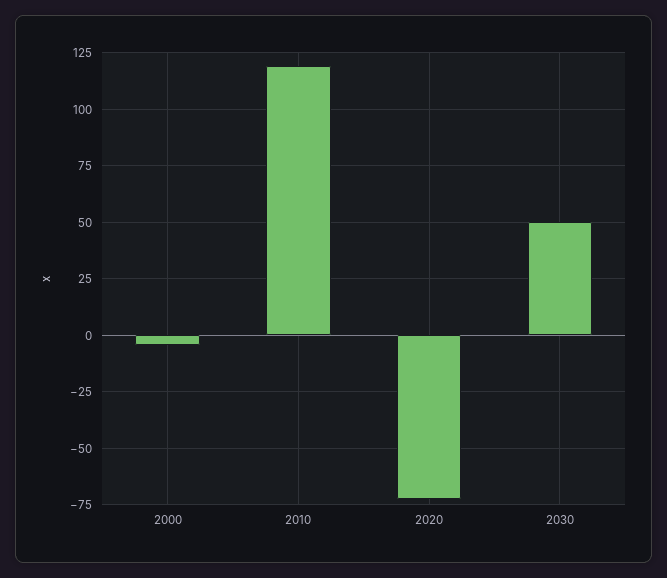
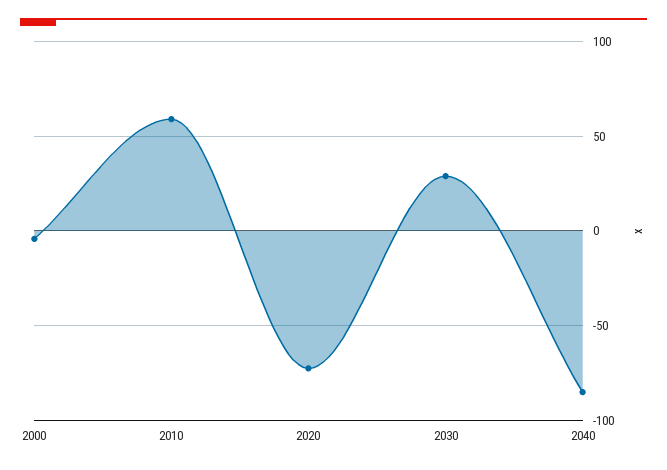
2010: 120 -> 60
2030: 50 -> 30
2040: none -> -85

